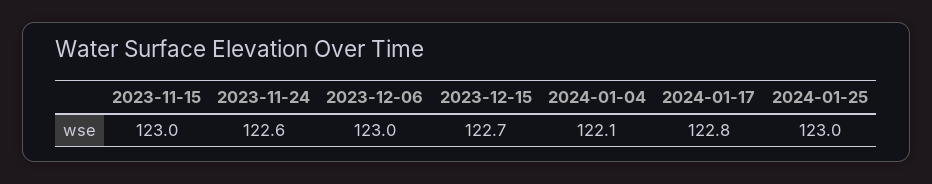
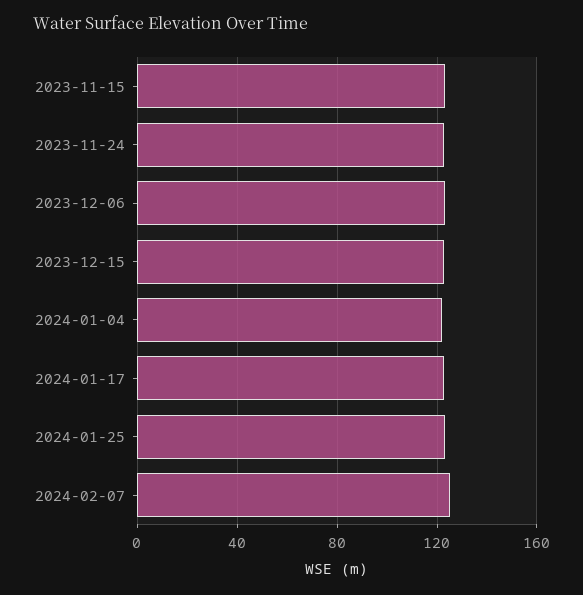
2024-02-07: none -> 125

